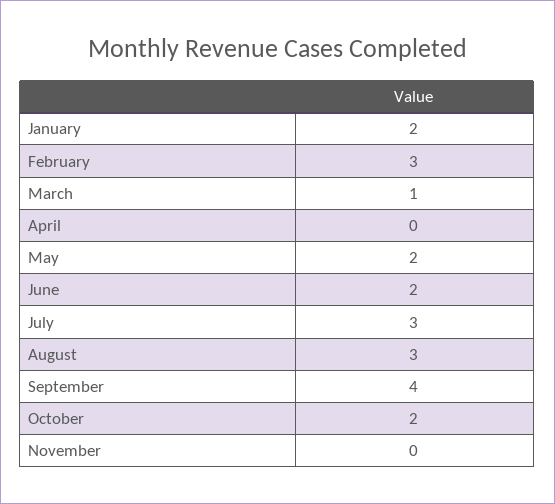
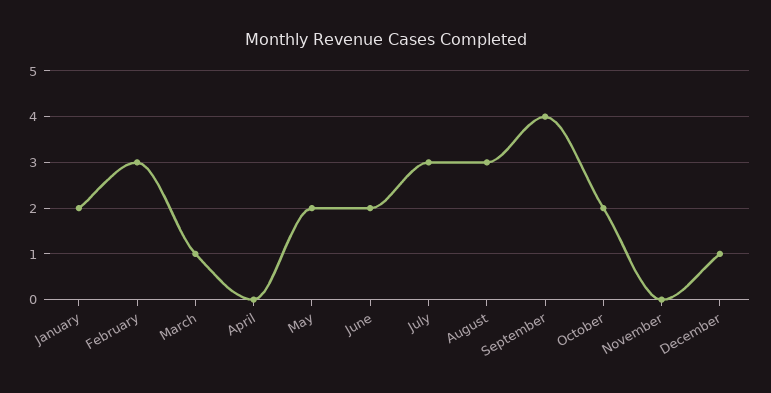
December: none -> 1

